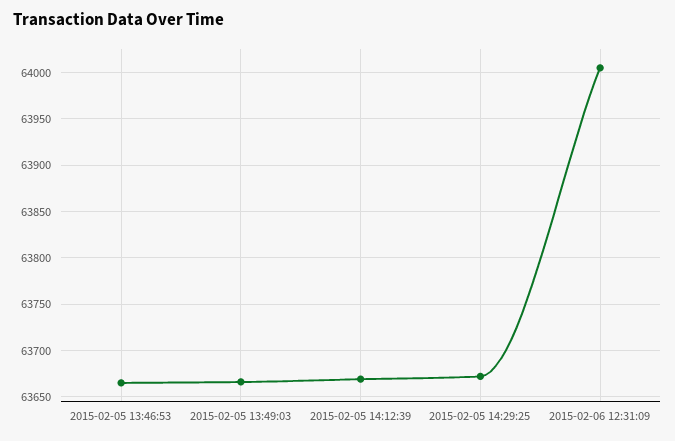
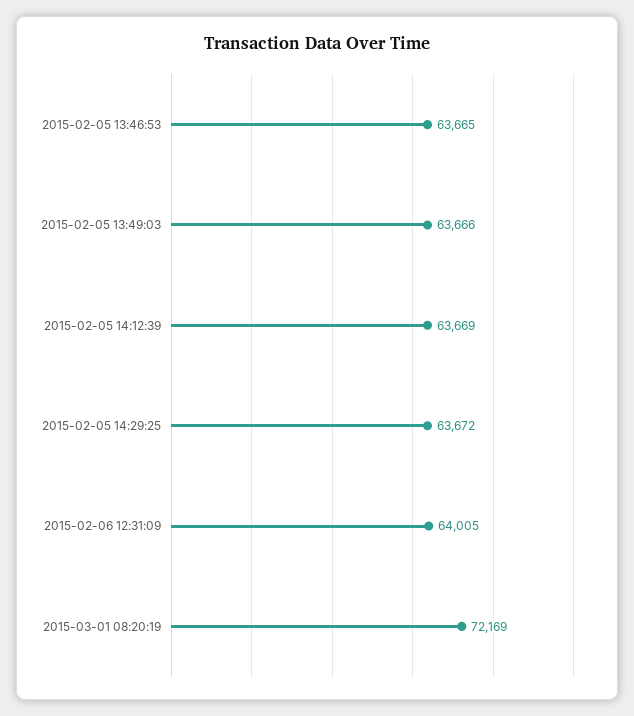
2015-03-01 08:20:19: none -> 72169

